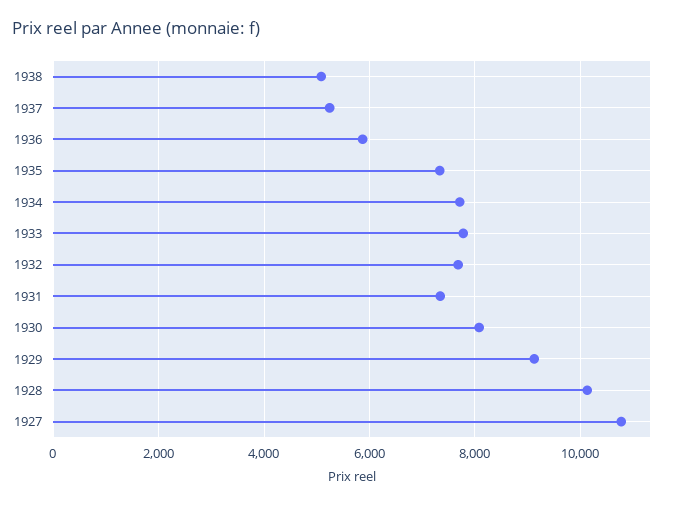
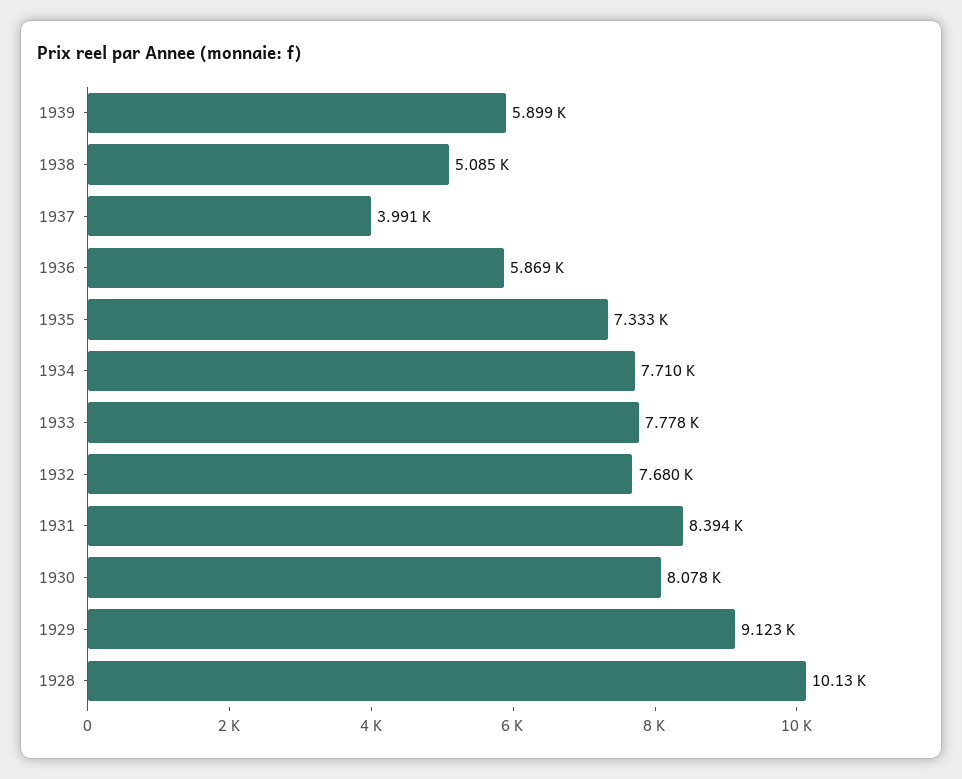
1937: 5200 -> 3991
1931: 7400 -> 8394
1927: 10800 -> none
1939: none -> 5899

